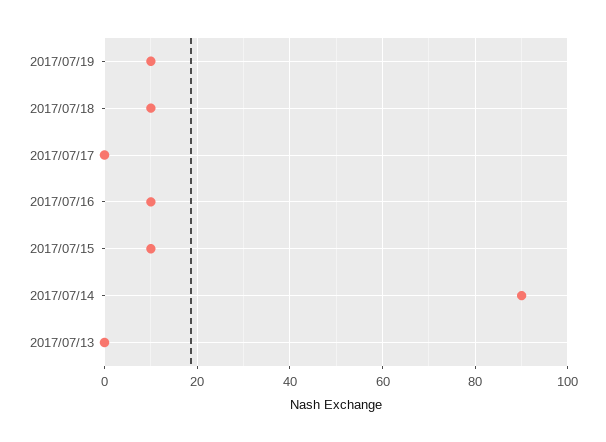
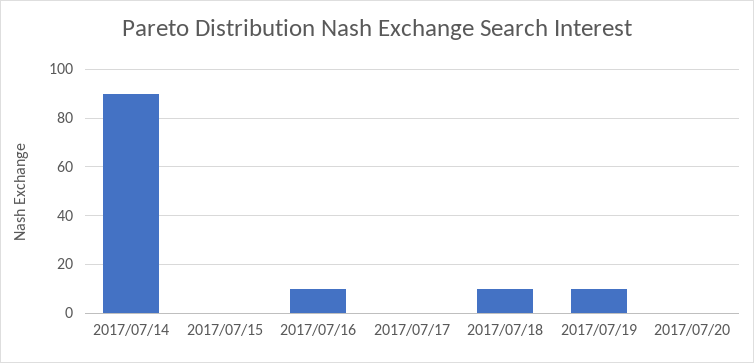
2017/07/15: 10 -> 0
2017/07/13: 0 -> none
2017/07/20: none -> 0

